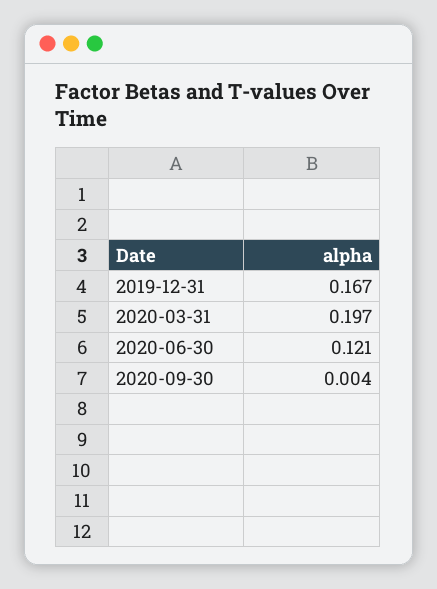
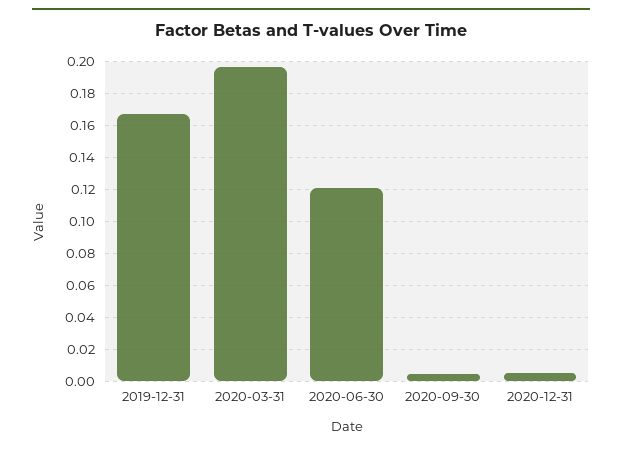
2020-12-31: none -> 0.005

